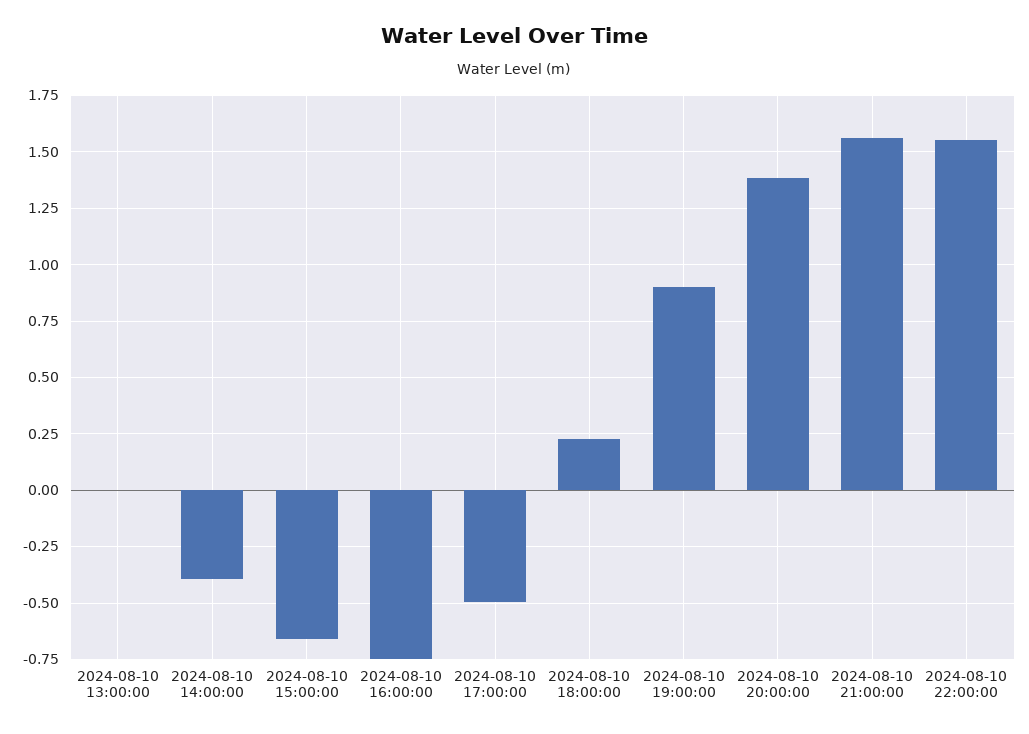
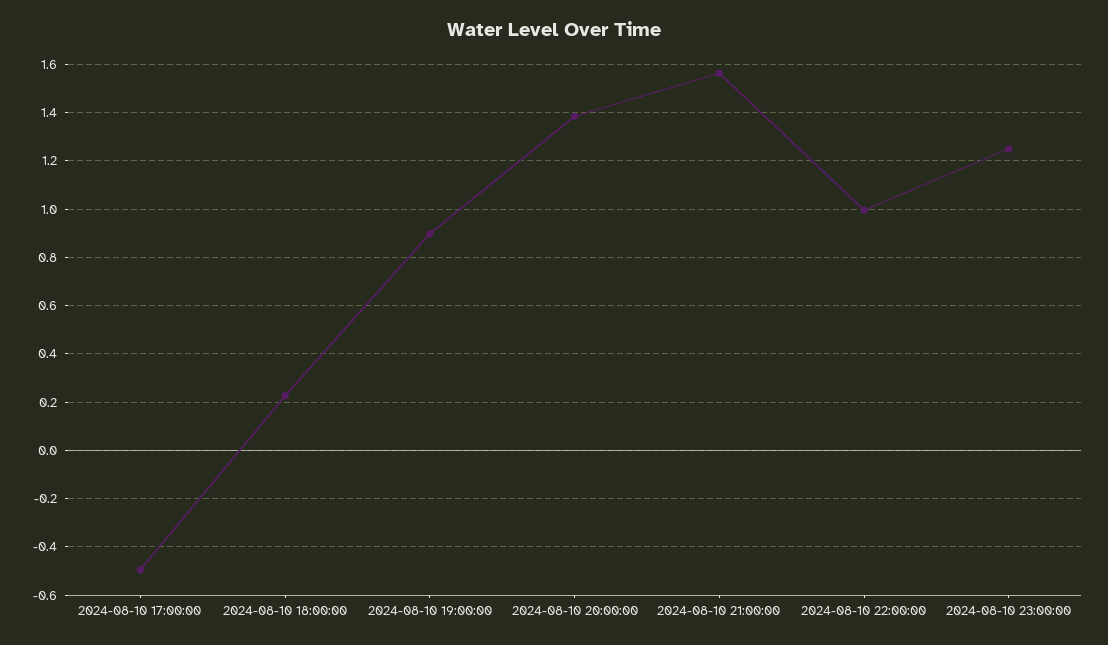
2024-08-10 13:00:00: 0 -> none
2024-08-10 14:00:00: -0.4 -> none
2024-08-10 15:00:00: -0.65 -> none
2024-08-10 16:00:00: -0.75 -> none
2024-08-10 22:00:00: 1.55 -> 1
2024-08-10 23:00:00: none -> 1.25

